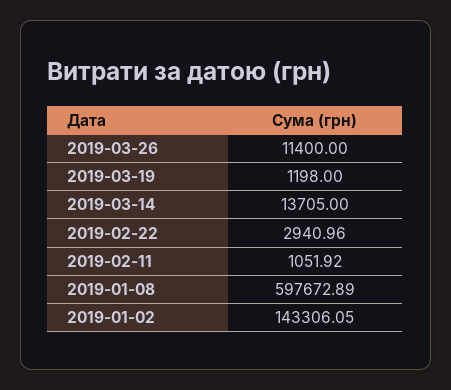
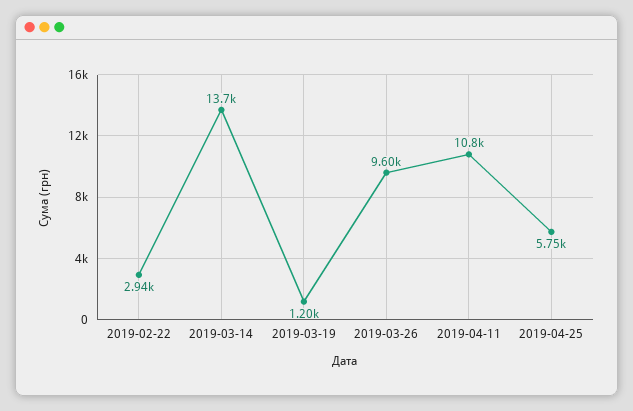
2019-03-26: 11400 -> 9600
2019-02-11: 1051.92 -> none
2019-01-08: 597672.89 -> none
2019-01-02: 143306.05 -> none
2019-04-11: none -> 10800
2019-04-25: none -> 5750

